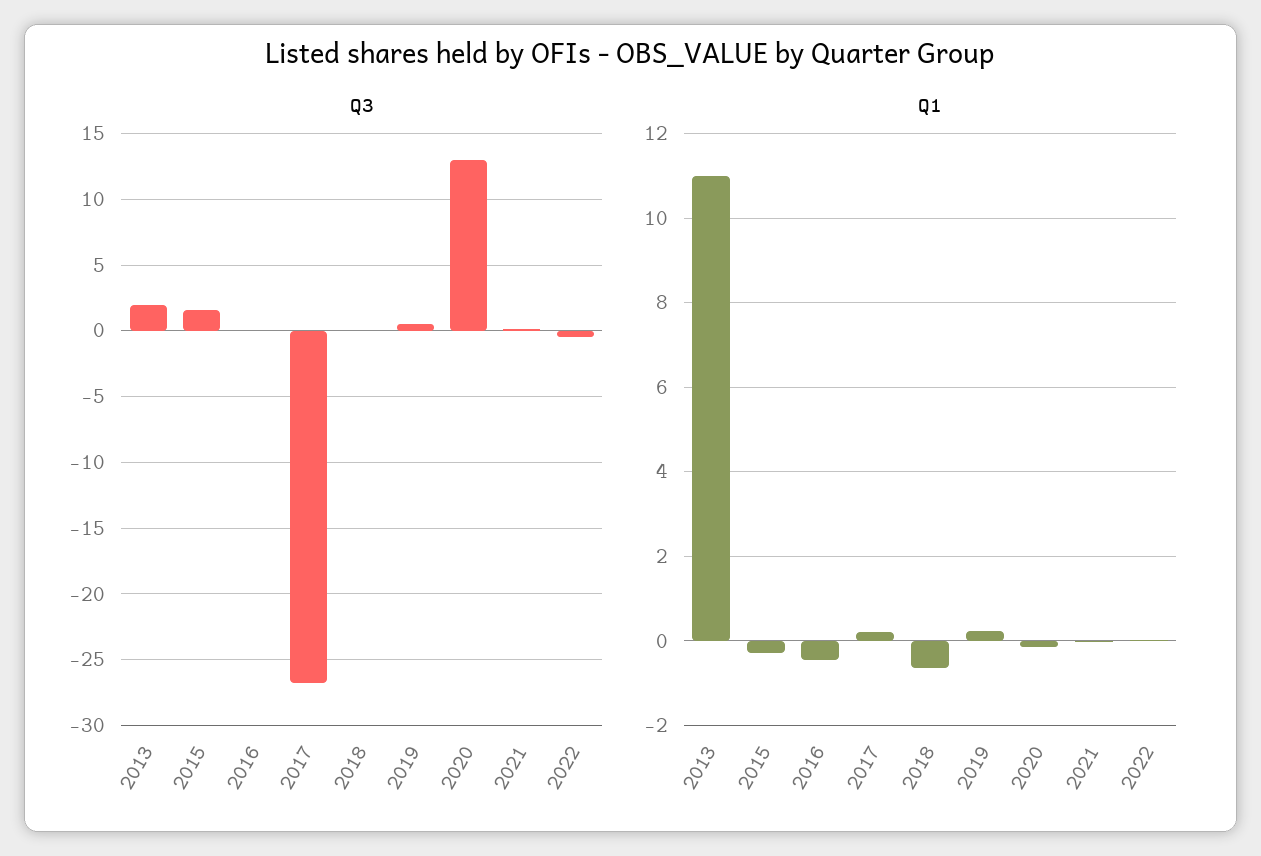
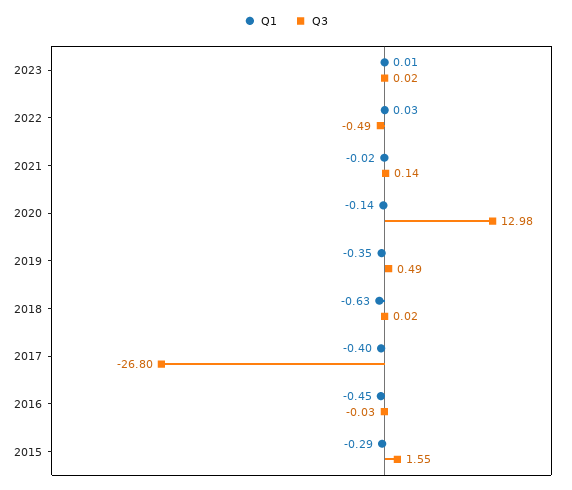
Q3, 2013: 2 -> none
Q1, 2013: 11 -> none
Q1, 2017: 0.2 -> -0.4
Q1, 2019: 0.2 -> -0.35
Q1, 2023: none -> 0.01
Q3, 2023: none -> 0.02

